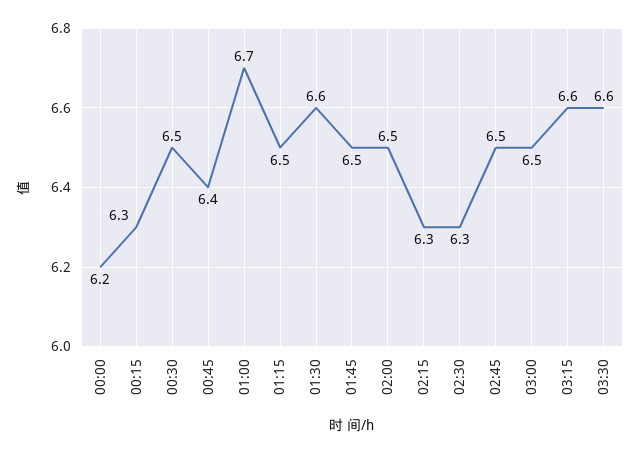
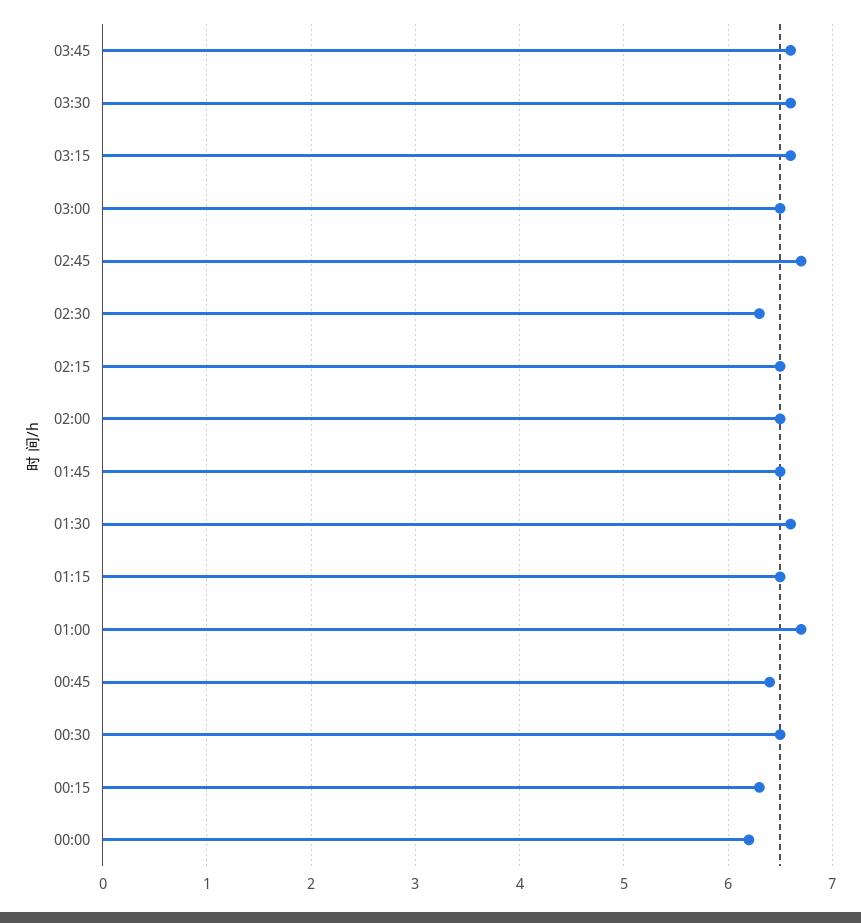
02:15: 6.3 -> 6.5
02:45: 6.5 -> 6.7
03:45: none -> 6.6

